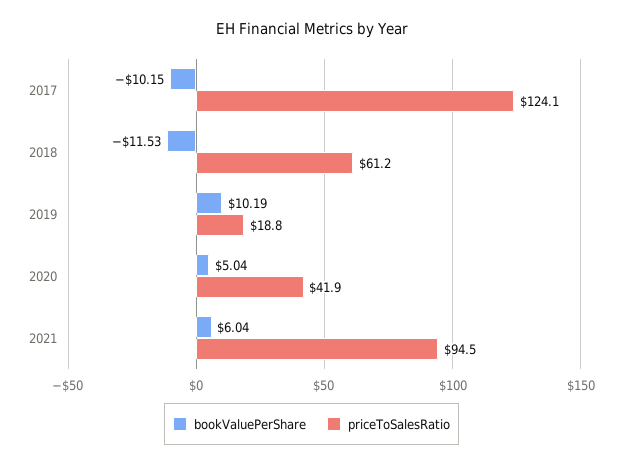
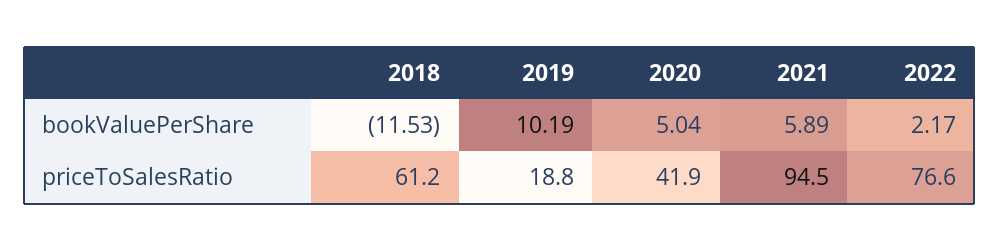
bookValuePerShare, 2017: -10.15 -> none
priceToSalesRatio, 2017: 124.1 -> none
bookValuePerShare, 2021: 6.04 -> 5.89
bookValuePerShare, 2022: none -> 2.17
priceToSalesRatio, 2022: none -> 76.6

